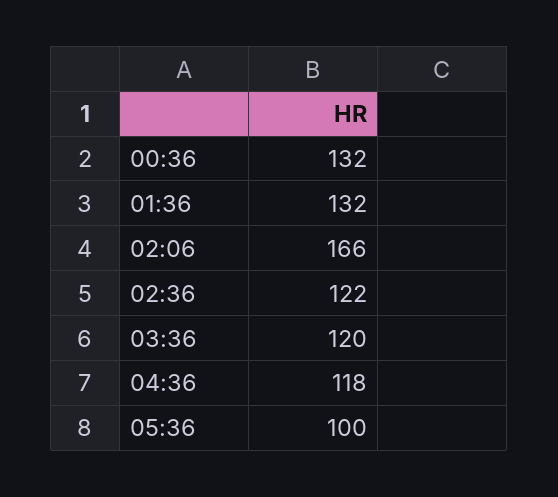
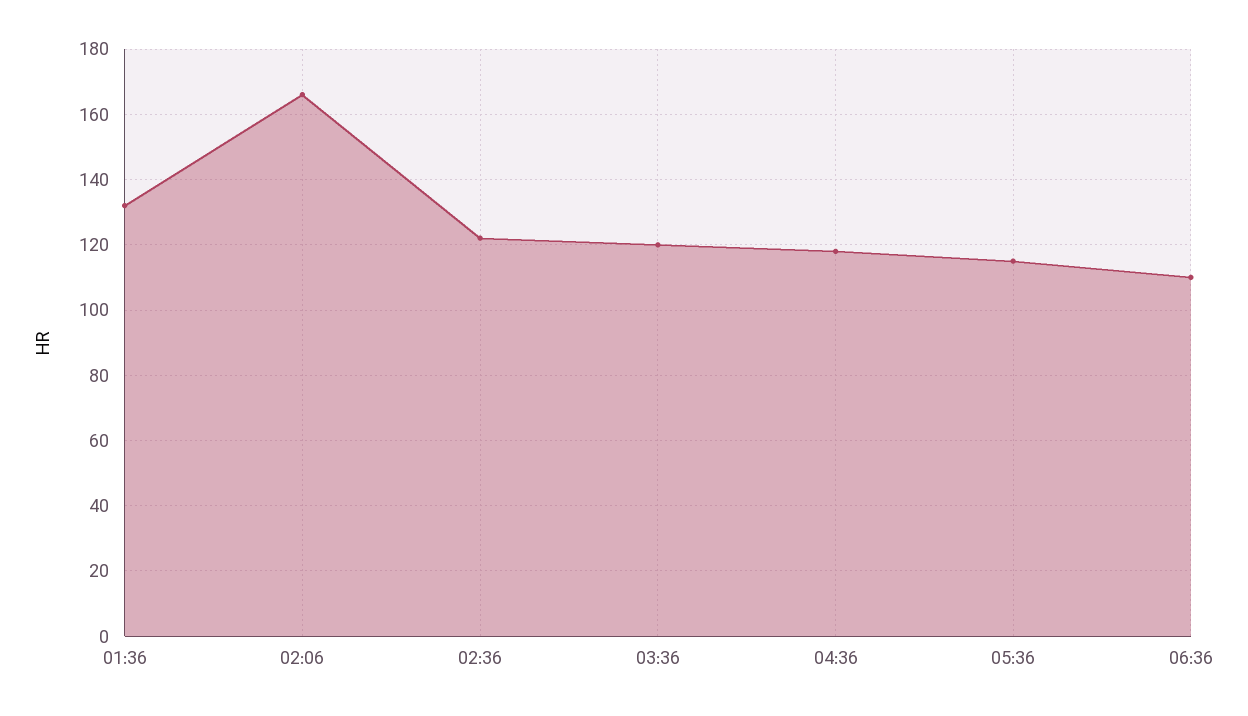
00:36: 132 -> none
05:36: 100 -> 115
06:36: none -> 110

